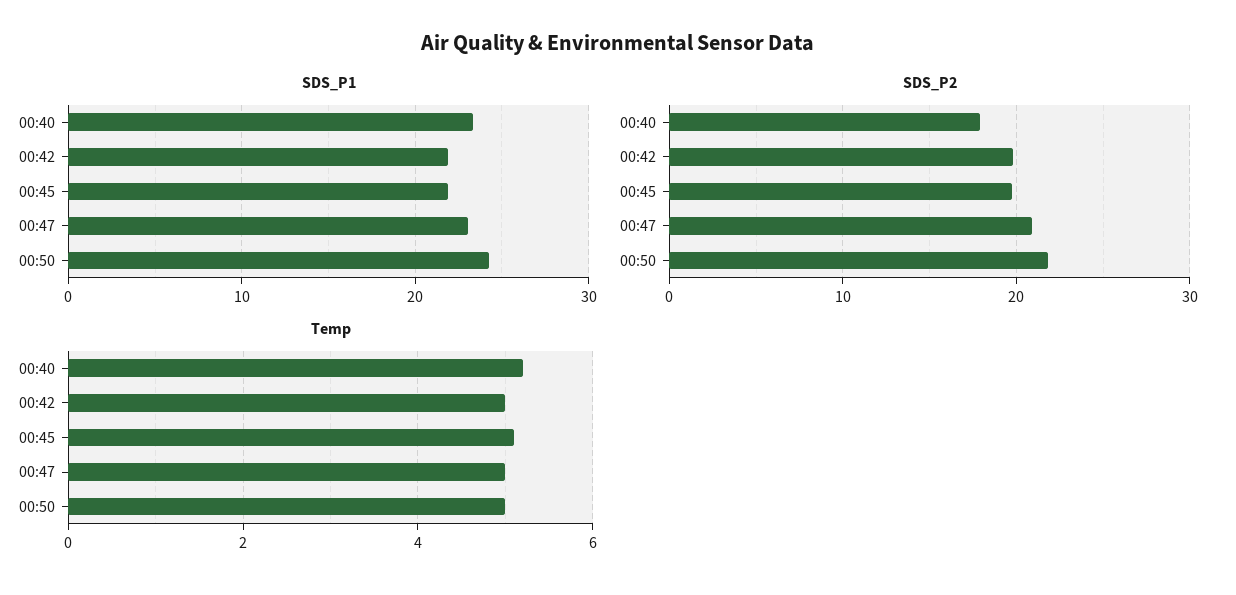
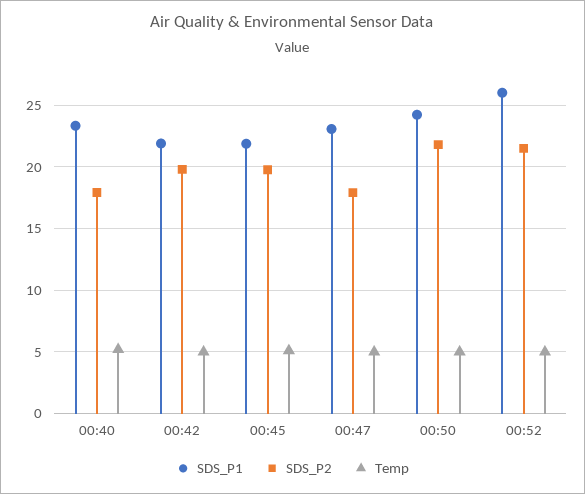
SDS_P2, 00:47: 21 -> 18
SDS_P1, 00:52: none -> 26
SDS_P2, 00:52: none -> 21.5
Temp, 00:52: none -> 5

